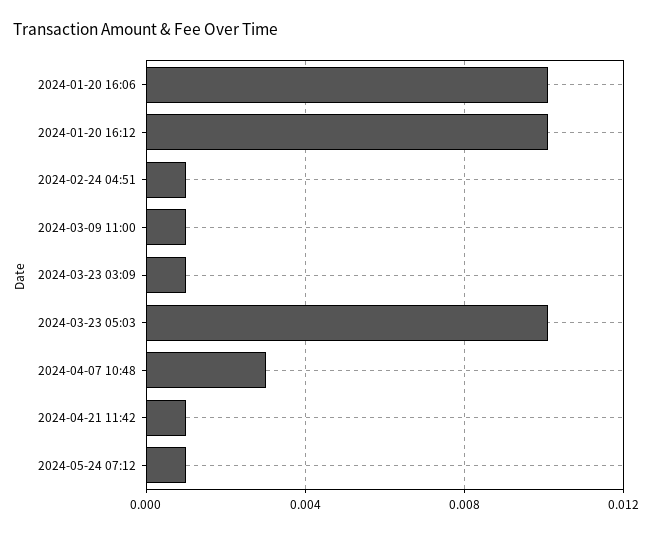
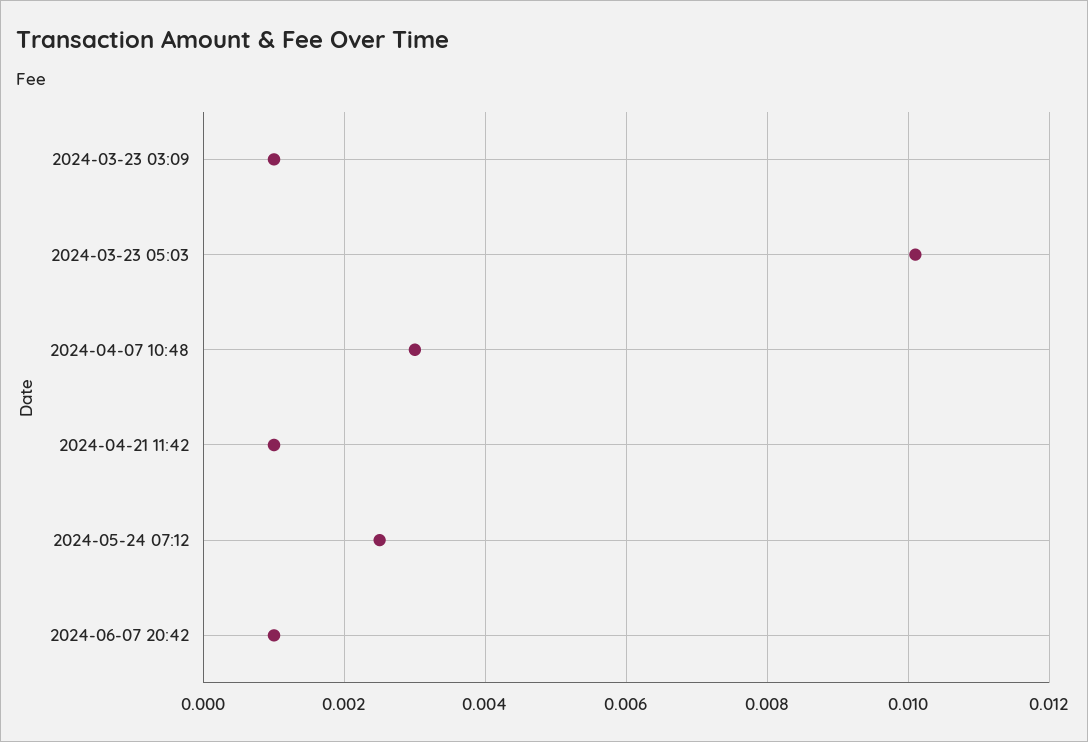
2024-01-20 16:06: 0.01 -> none
2024-01-20 16:12: 0.01 -> none
2024-02-24 04:51: 0.001 -> none
2024-03-09 11:00: 0.001 -> none
2024-05-24 07:12: 0.001 -> 0.0025
2024-06-07 20:42: none -> 0.001

